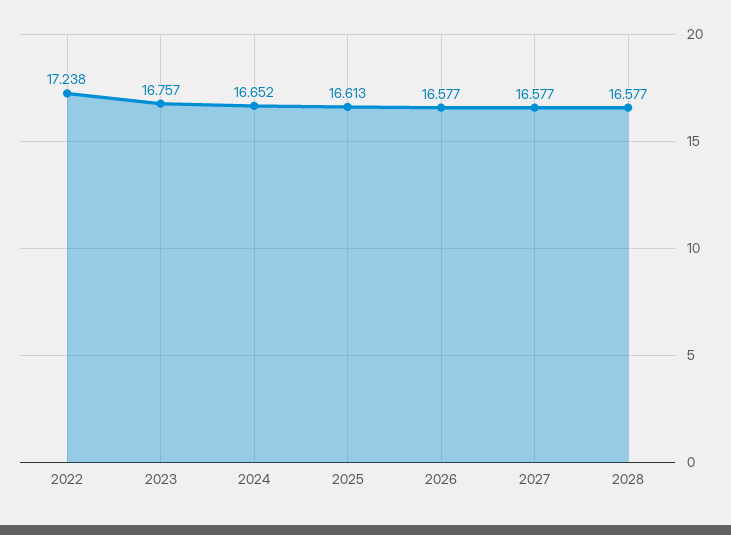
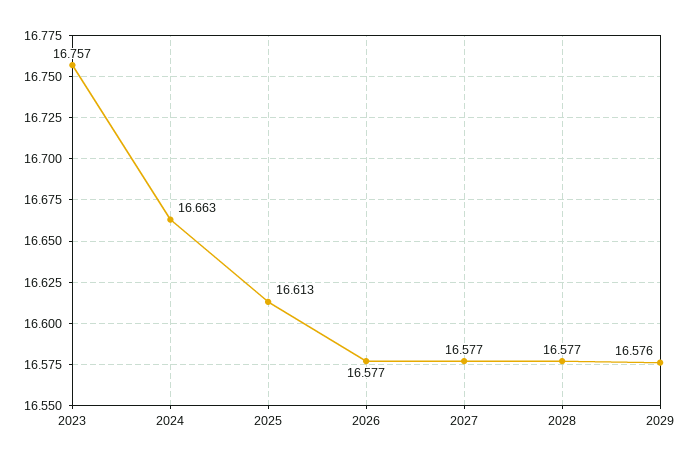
2022: 17.238 -> none
2024: 16.652 -> 16.663
2029: none -> 16.576

